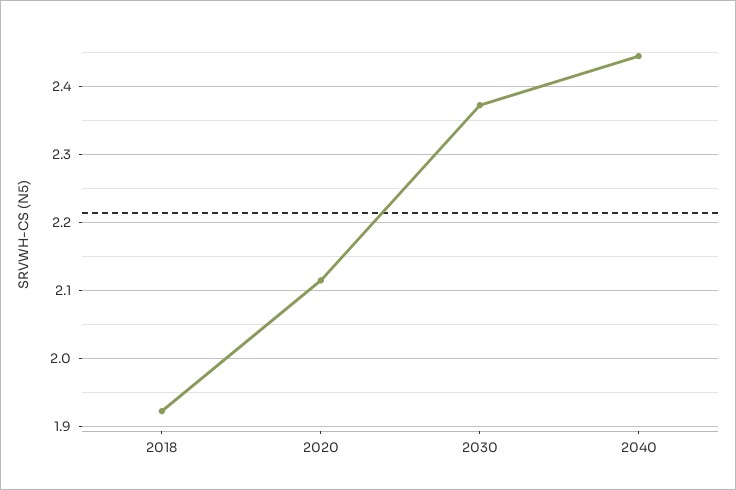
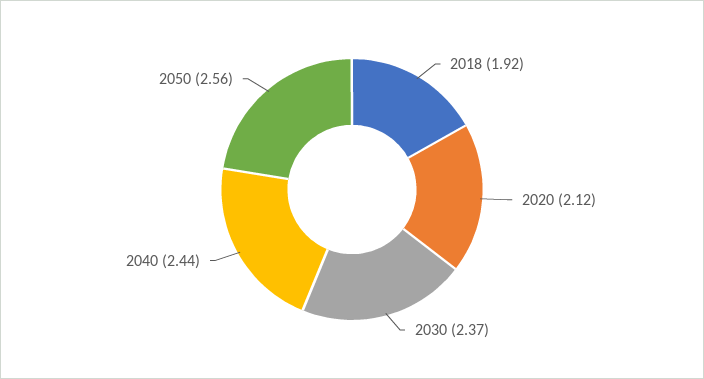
2050: none -> 2.56

